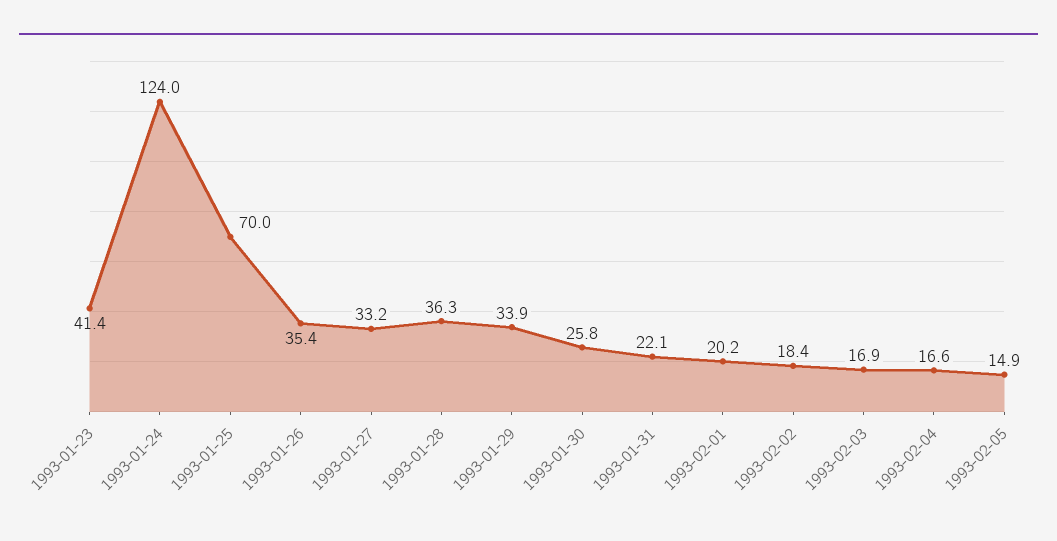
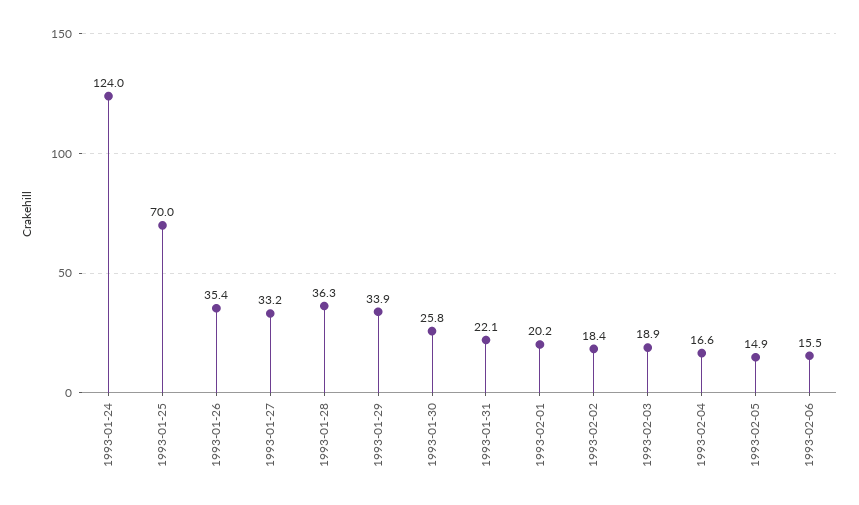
1993-01-23: 41.4 -> none
1993-02-03: 16.9 -> 18.9
1993-02-06: none -> 15.5

